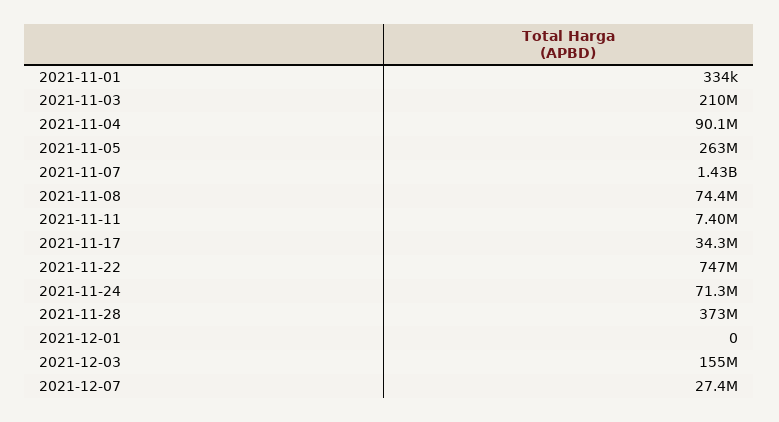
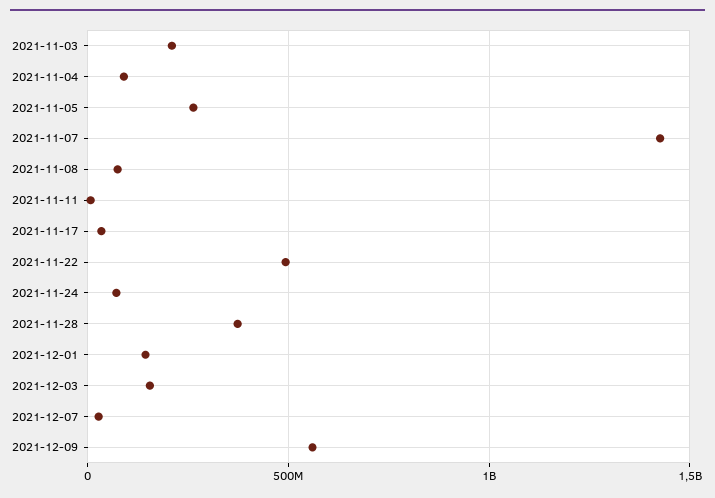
2021-11-01: 334000 -> none
2021-11-22: 747000000 -> 500000000
2021-12-01: 0 -> 150000000
2021-12-09: none -> 550000000

